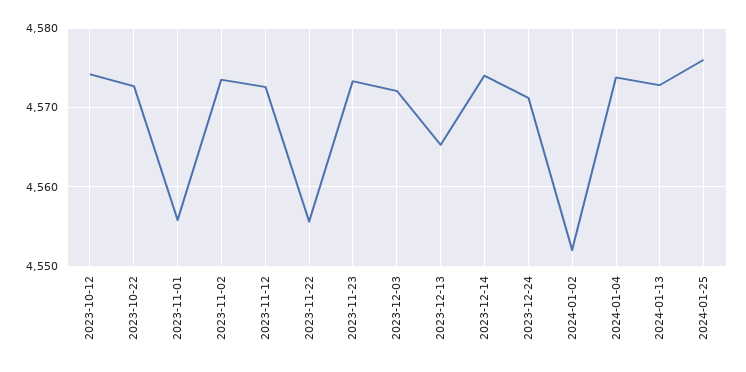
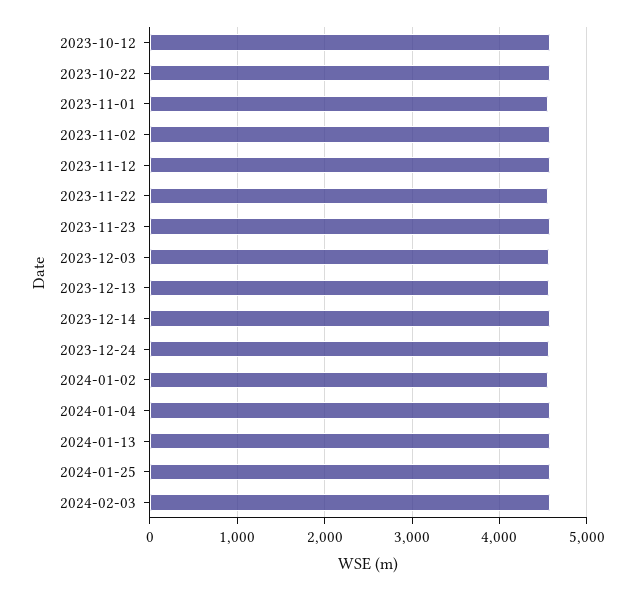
2024-02-03: none -> 4600

